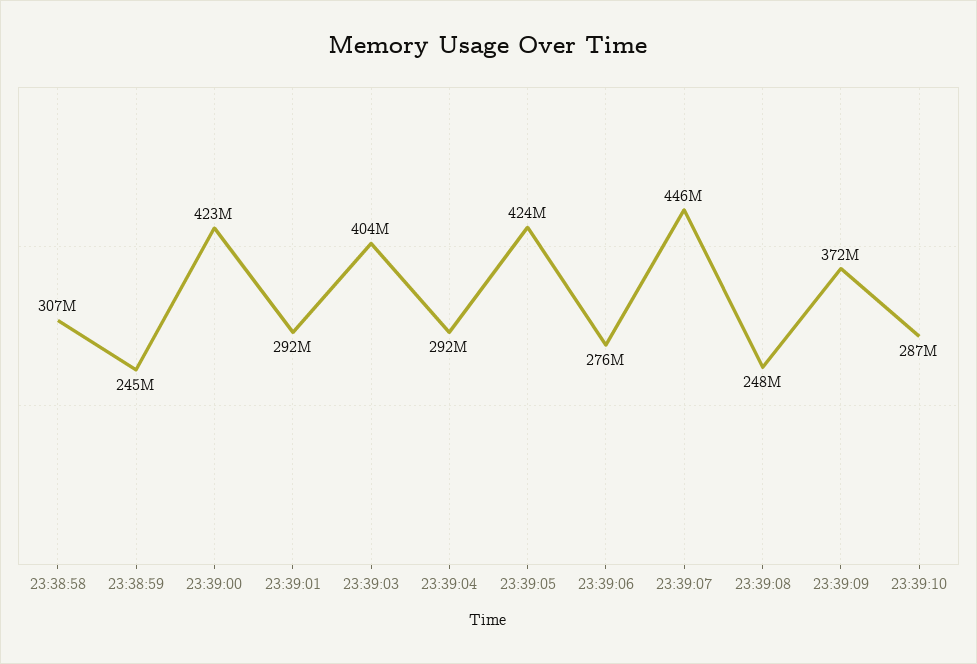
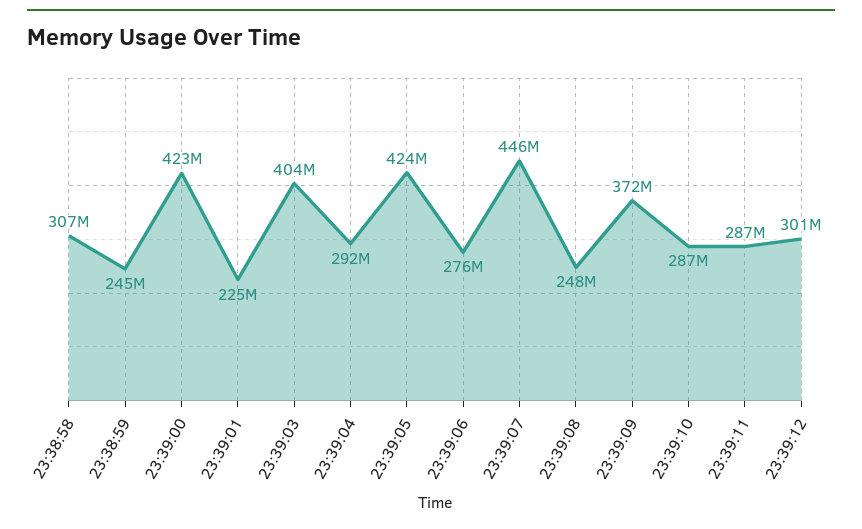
23:39:01: 292000000 -> 225000000
23:39:11: none -> 287000000
23:39:12: none -> 301000000

